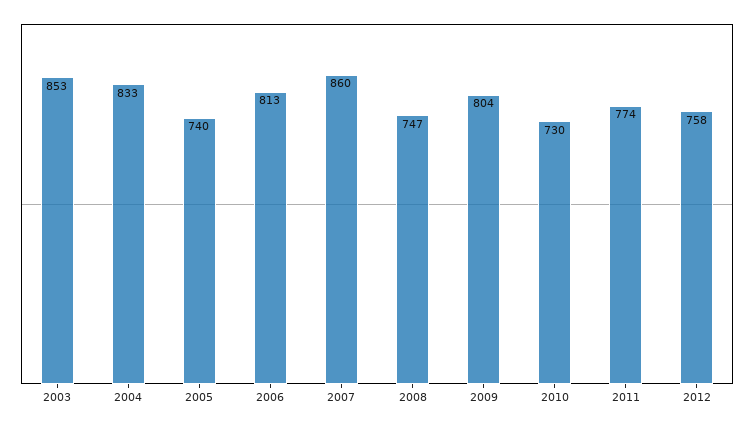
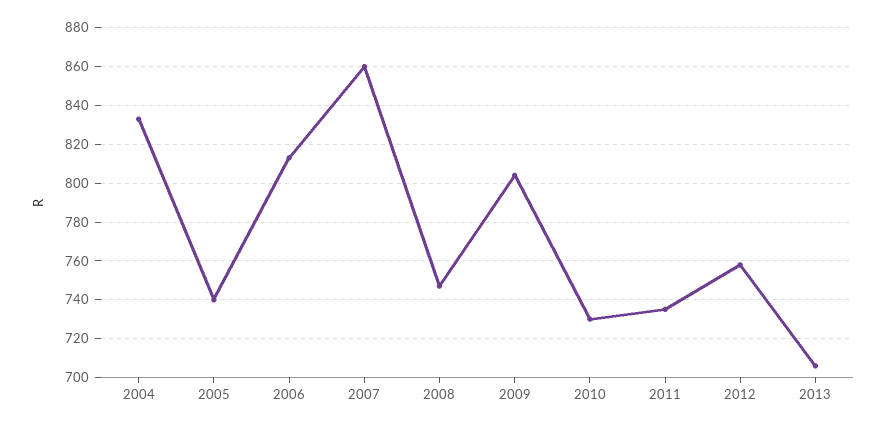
2003: 853 -> none
2011: 774 -> 735
2013: none -> 705

